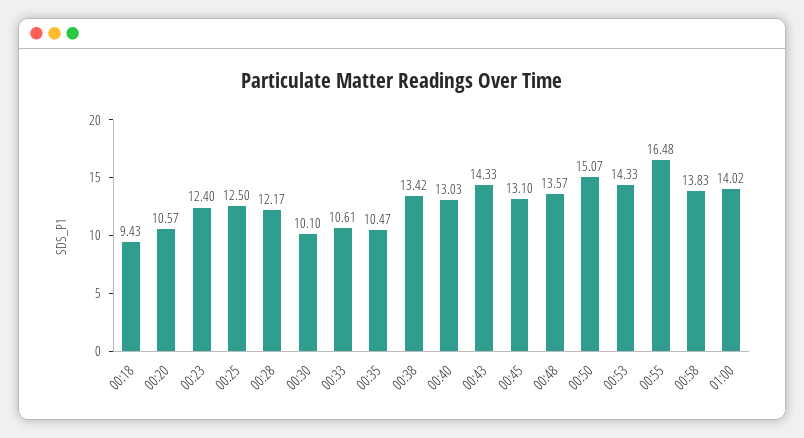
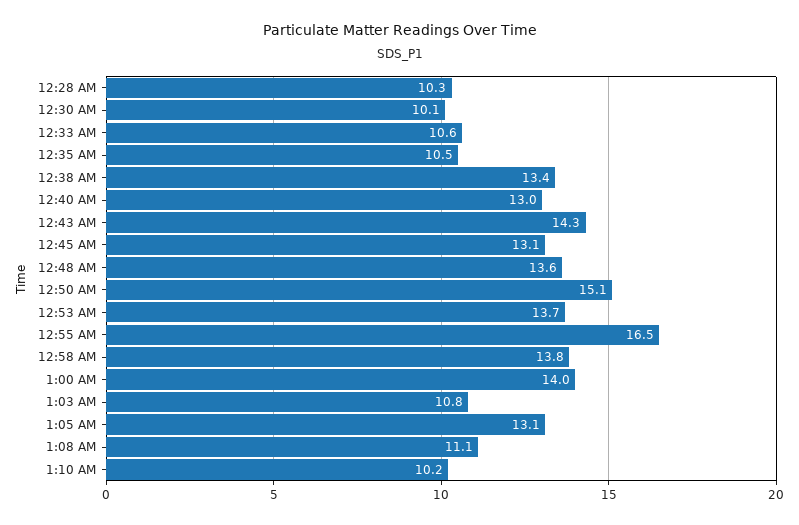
00:18: 9.43 -> none
00:20: 10.57 -> none
00:23: 12.4 -> none
00:25: 12.5 -> none
00:28: 12.17 -> 10.3
00:53: 14.33 -> 13.7
1:03 AM: none -> 10.8
1:05 AM: none -> 13.1
1:08 AM: none -> 11.1
1:10 AM: none -> 10.2

